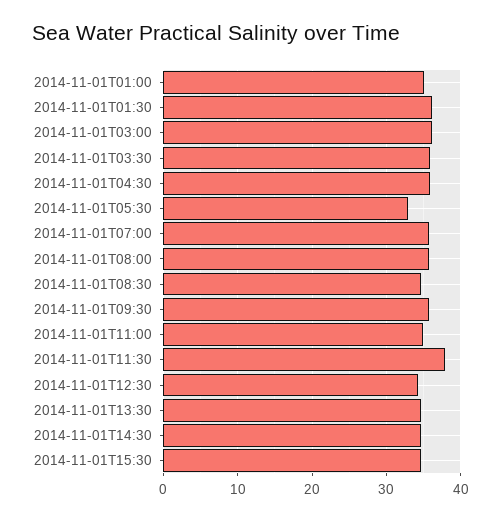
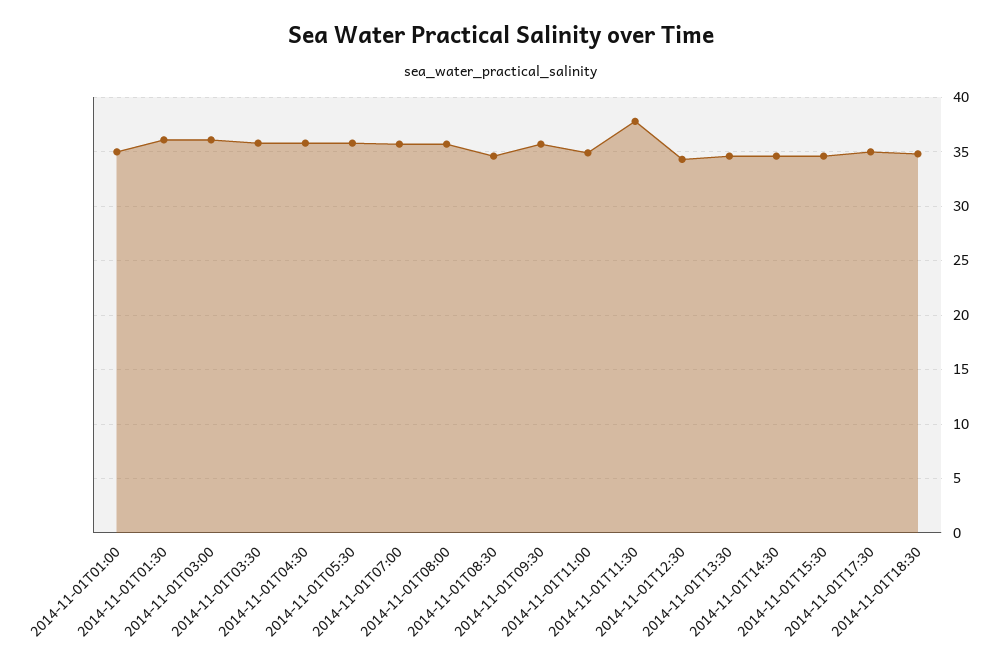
2014-11-01T05:30: 33 -> 36
2014-11-01T17:30: none -> 35
2014-11-01T18:30: none -> 35

